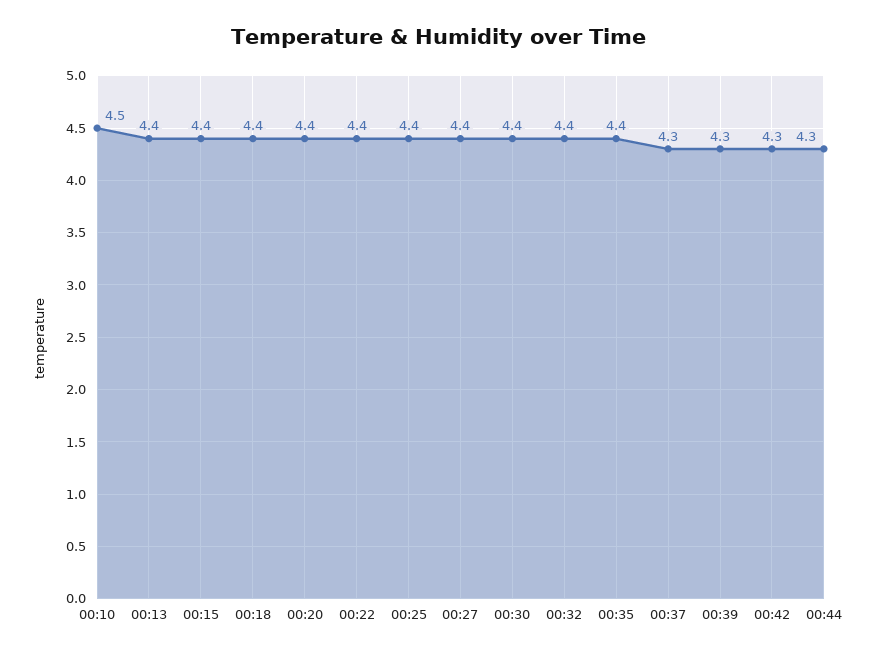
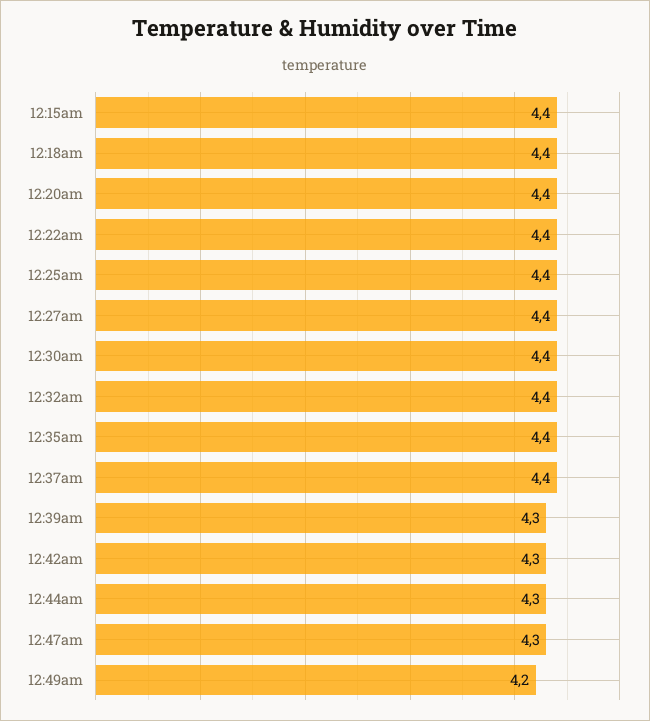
00:10: 4.5 -> none
00:13: 4.4 -> none
00:37: 4.3 -> 4.4
12:47am: none -> 4.3
12:49am: none -> 4.2

